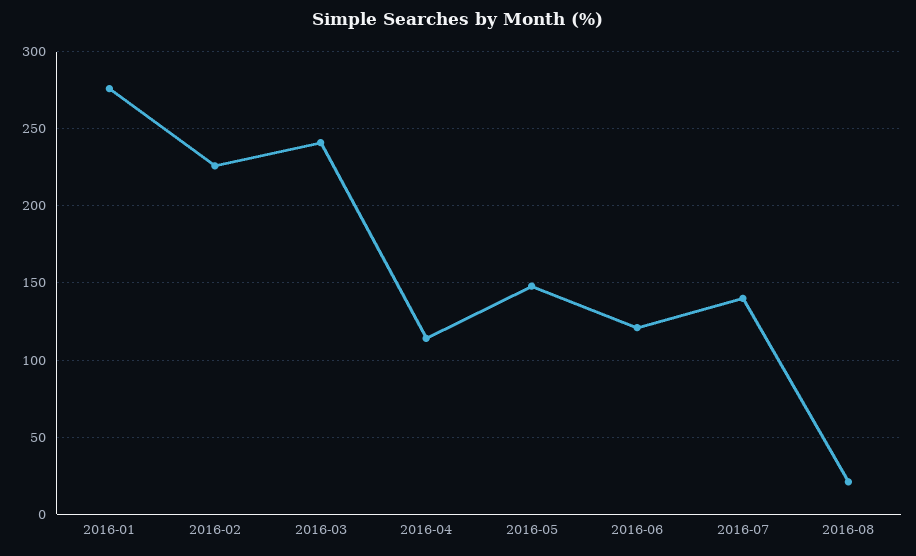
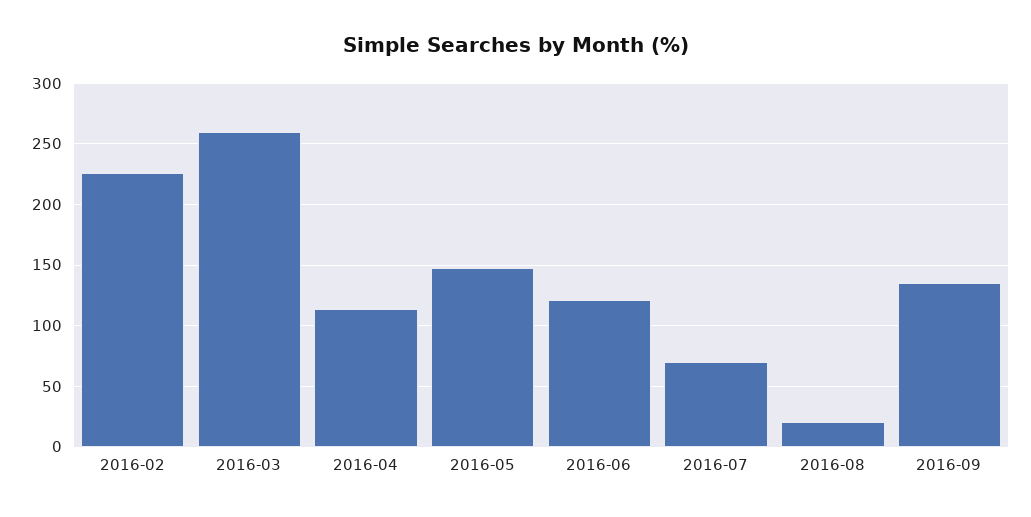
2016-01: 275 -> none
2016-03: 240 -> 260
2016-07: 140 -> 70
2016-09: none -> 135

